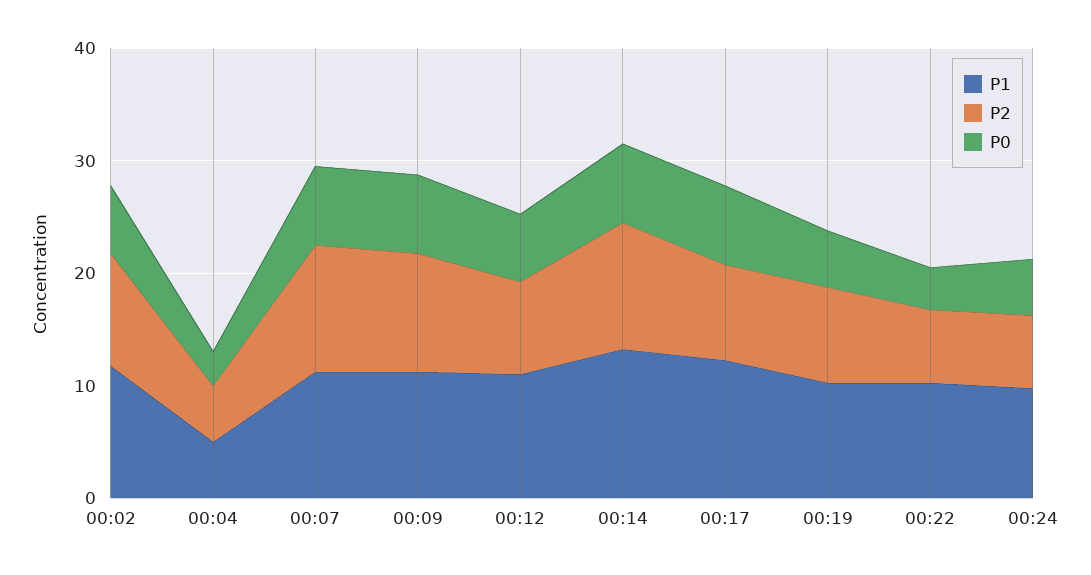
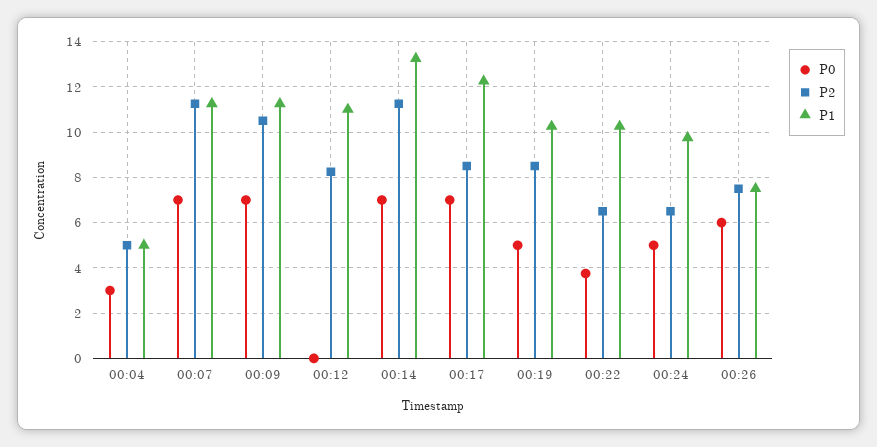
P1, 00:02: 12 -> none
P2, 00:02: 10 -> none
P0, 00:02: 6 -> none
P0, 00:12: 6 -> 0
P0, 00:26: none -> 6
P2, 00:26: none -> 7.5
P1, 00:26: none -> 7.5

